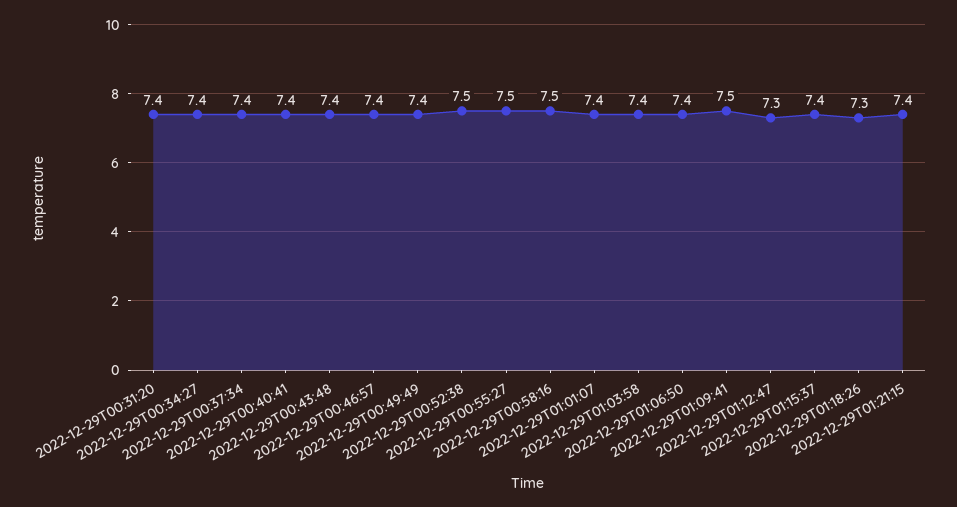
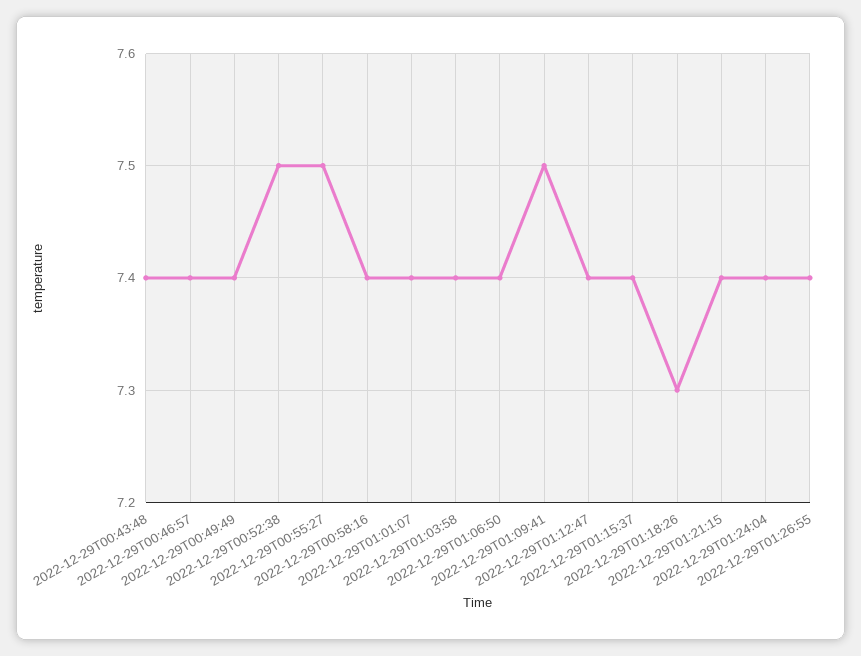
2022-12-29T00:31:20: 7.4 -> none
2022-12-29T00:34:27: 7.4 -> none
2022-12-29T00:37:34: 7.4 -> none
2022-12-29T00:40:41: 7.4 -> none
2022-12-29T00:58:16: 7.5 -> 7.4
2022-12-29T01:12:47: 7.3 -> 7.4
2022-12-29T01:24:04: none -> 7.4
2022-12-29T01:26:55: none -> 7.4

